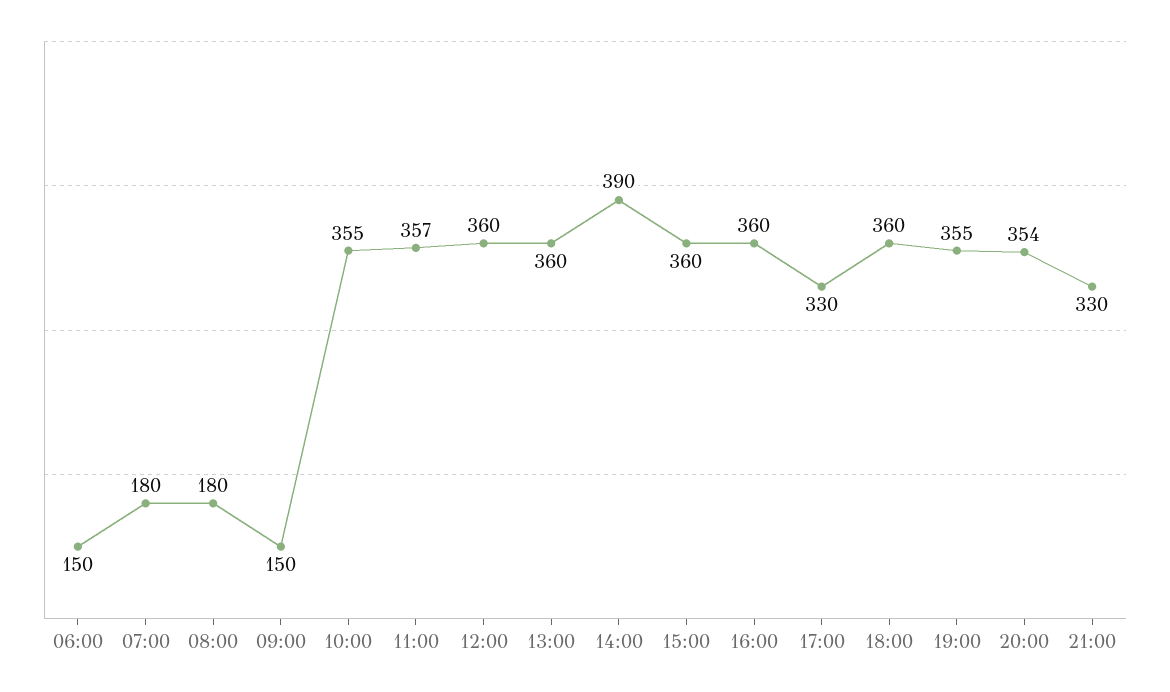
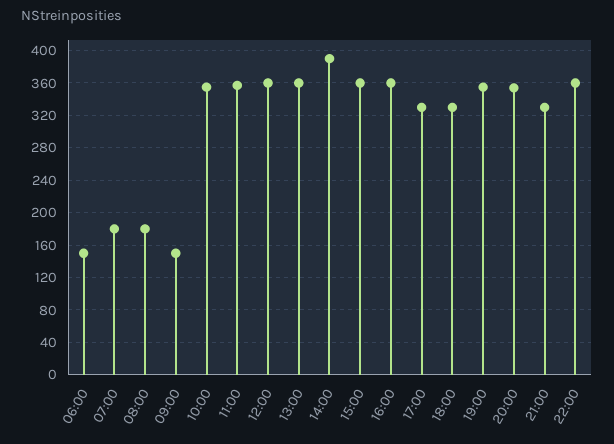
18:00: 360 -> 330
22:00: none -> 360

